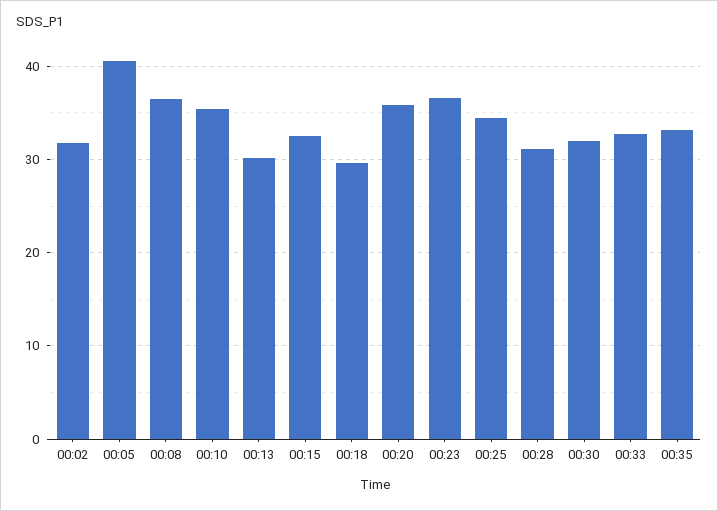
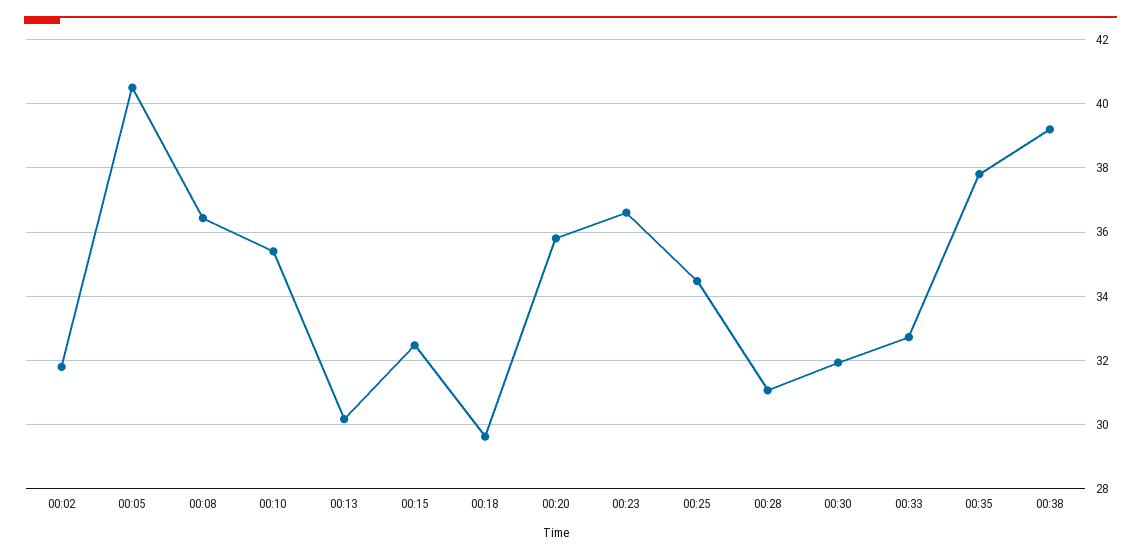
00:35: 33 -> 37.8
00:38: none -> 39.2

